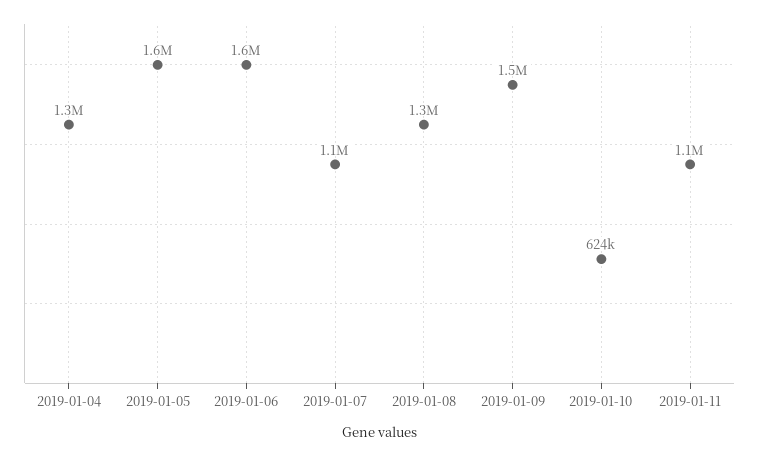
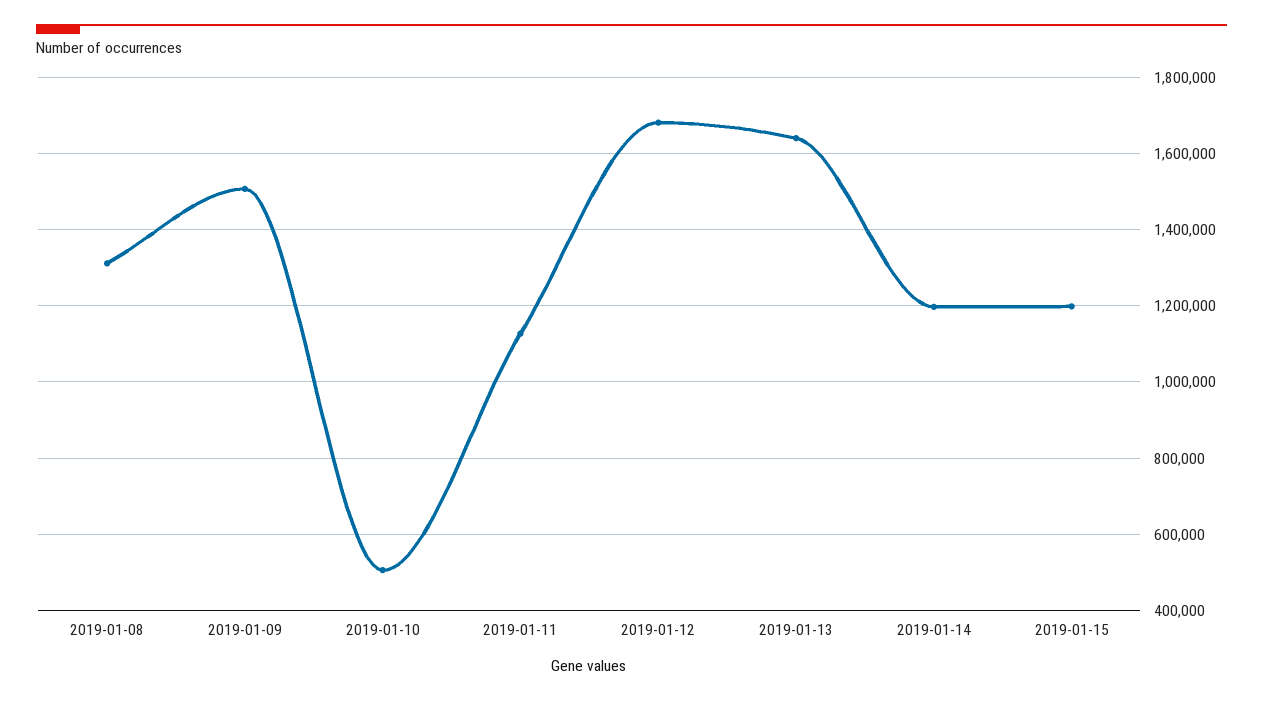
2019-01-04: 1300000 -> none
2019-01-05: 1600000 -> none
2019-01-06: 1600000 -> none
2019-01-07: 1100000 -> none
2019-01-10: 624000 -> 500000
2019-01-12: none -> 1680000
2019-01-13: none -> 1640000
2019-01-14: none -> 1200000
2019-01-15: none -> 1200000

